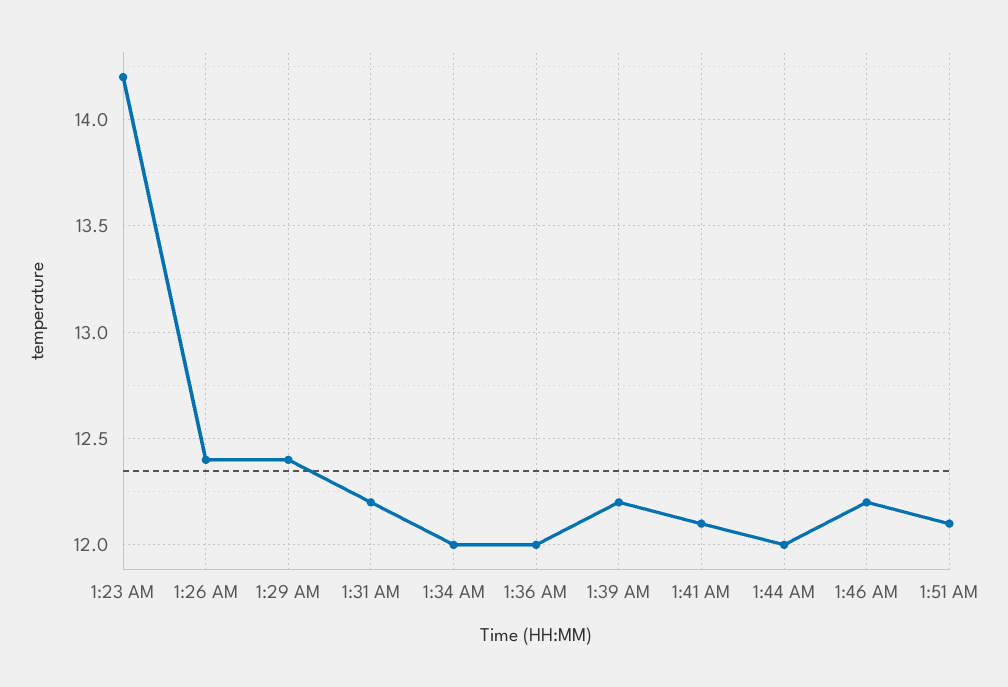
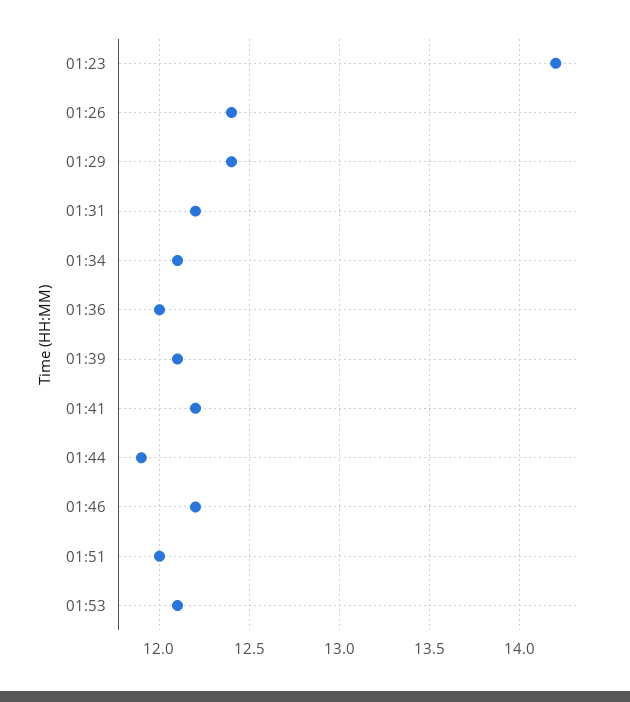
1:34 AM: 12 -> 12.1
1:39 AM: 12.2 -> 12.1
1:41 AM: 12.1 -> 12.2
1:44 AM: 12 -> 11.9
1:51 AM: 12.1 -> 12
01:53: none -> 12.1

